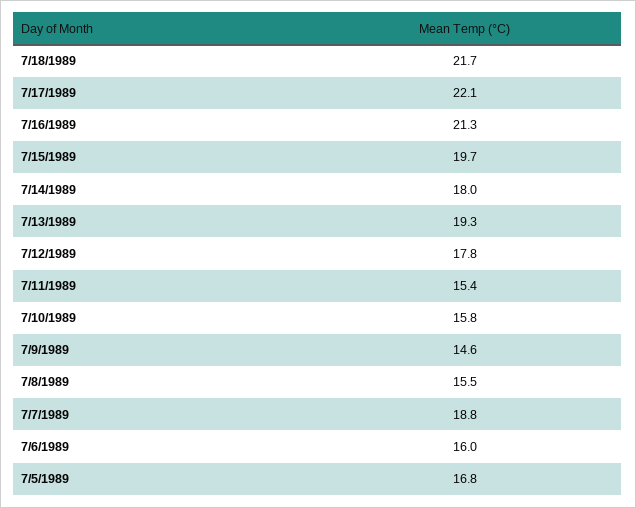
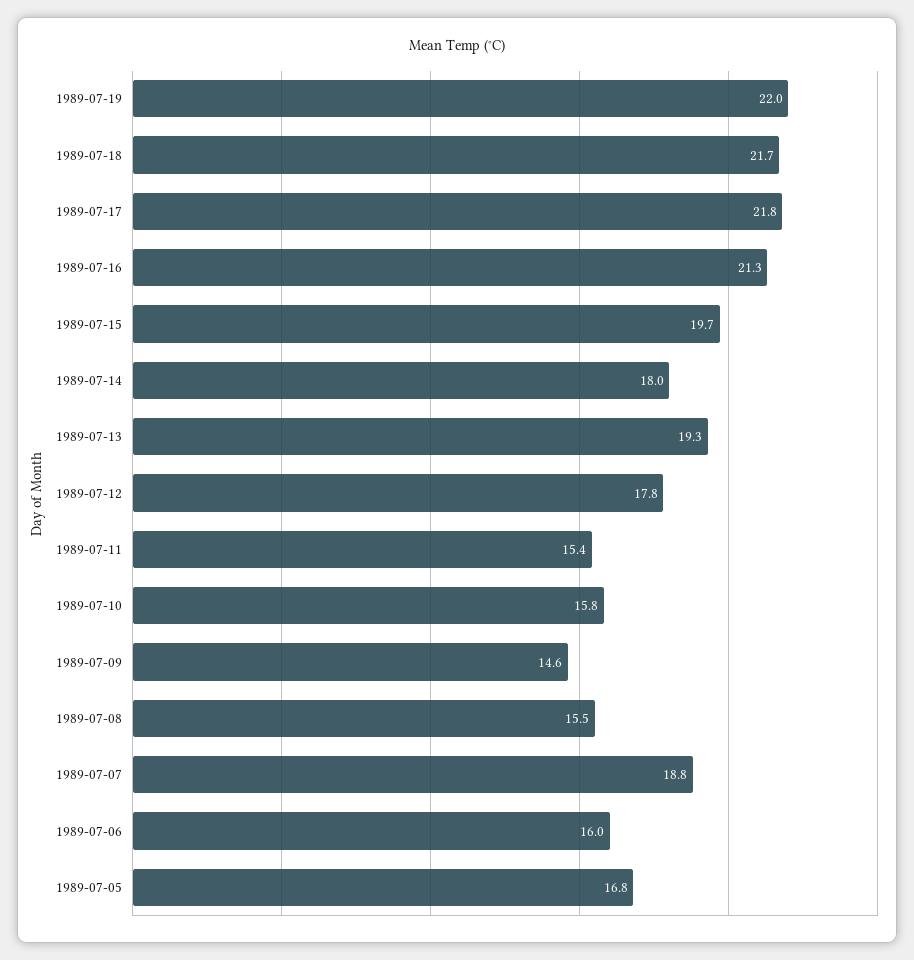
7/17/1989: 22.1 -> 21.8
1989-07-19: none -> 22

